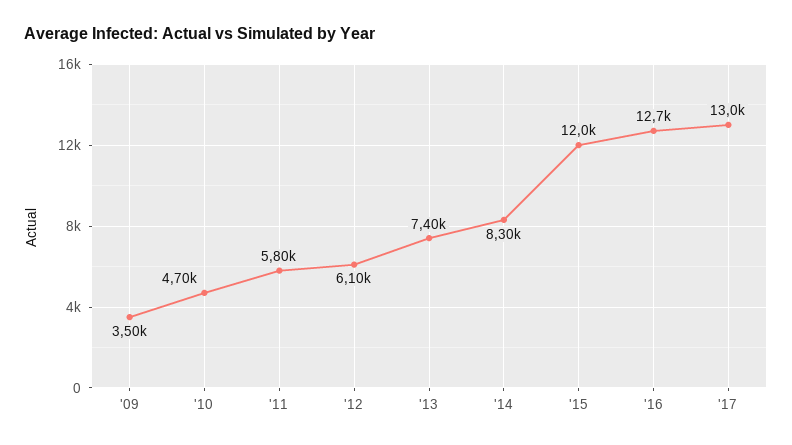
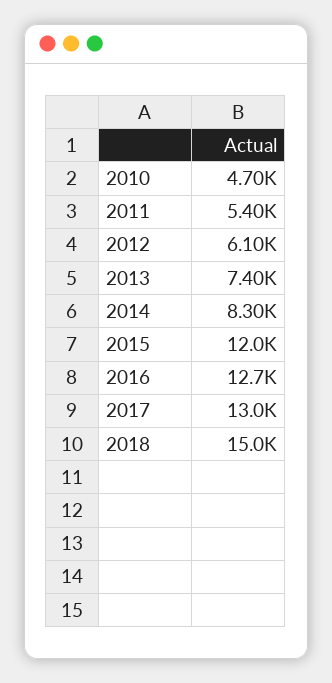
'09: 3500 -> none
'11: 5800 -> 5400
2018: none -> 15000

